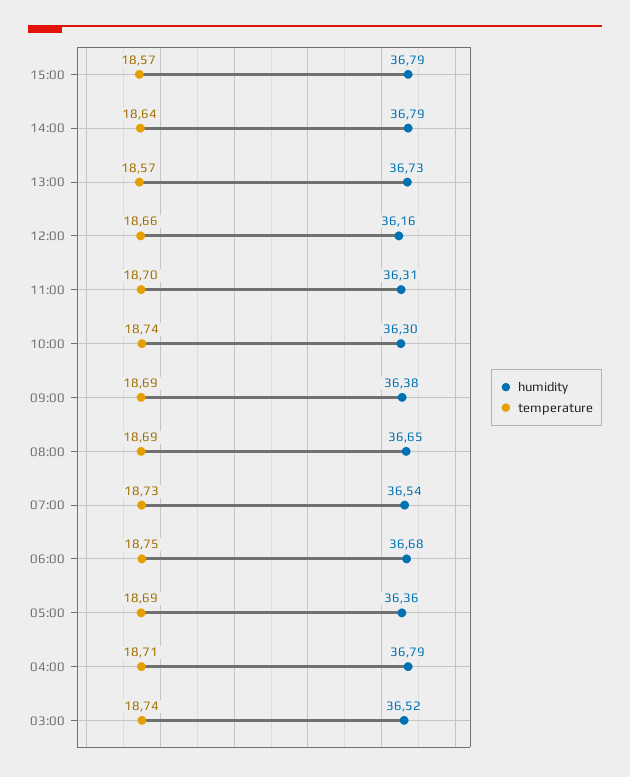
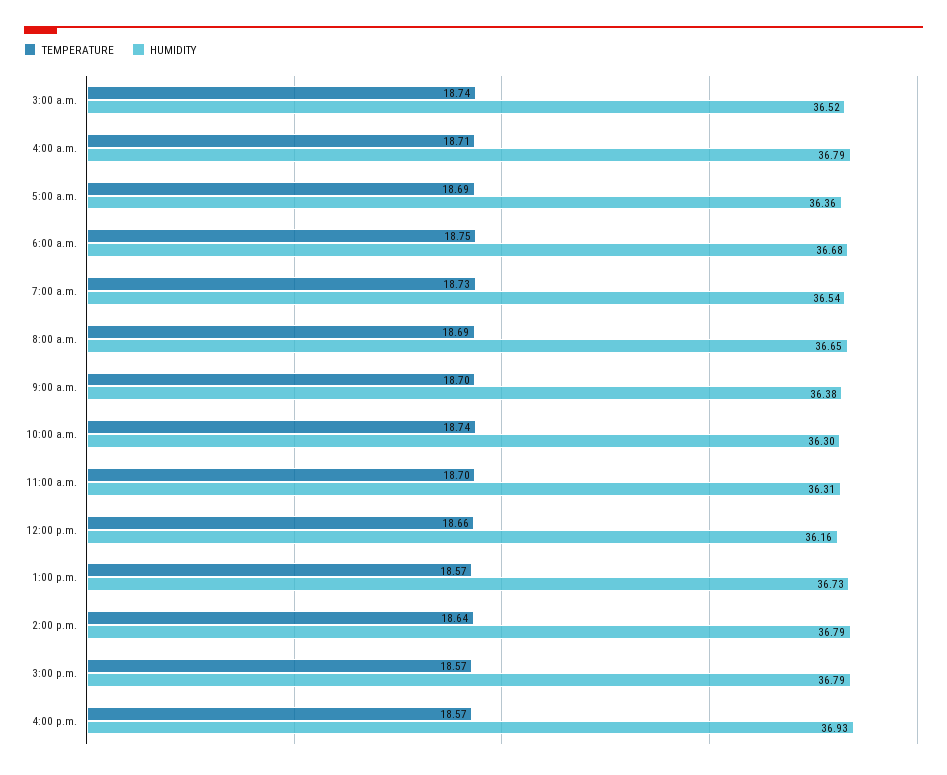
temperature, 09:00: 18.69 -> 18.7
temperature, 4:00 p.m.: none -> 18.57
humidity, 4:00 p.m.: none -> 36.93

